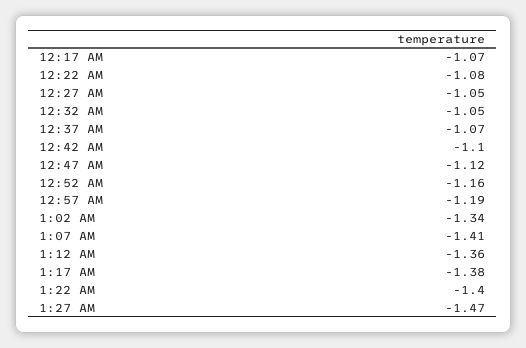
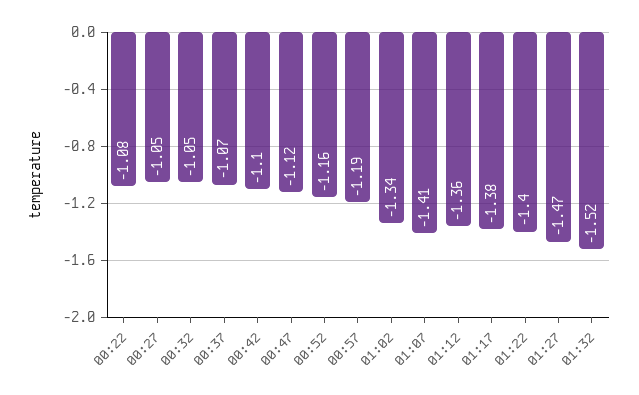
12:17 AM: -1.07 -> none
01:32: none -> -1.52

